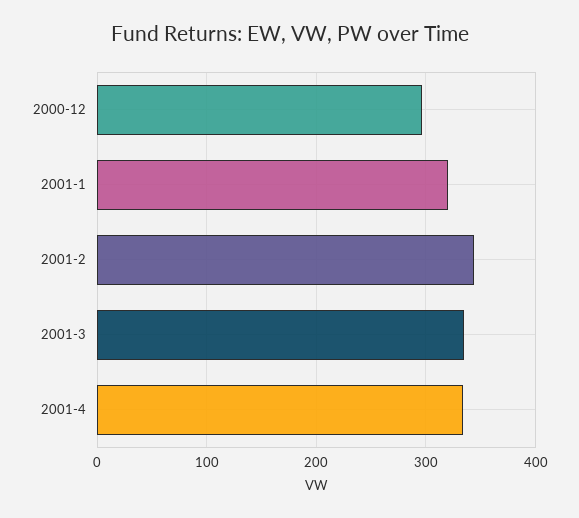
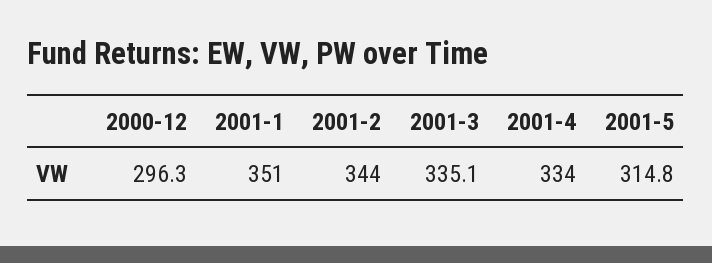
2001-1: 320 -> 351
2001-5: none -> 314.8

